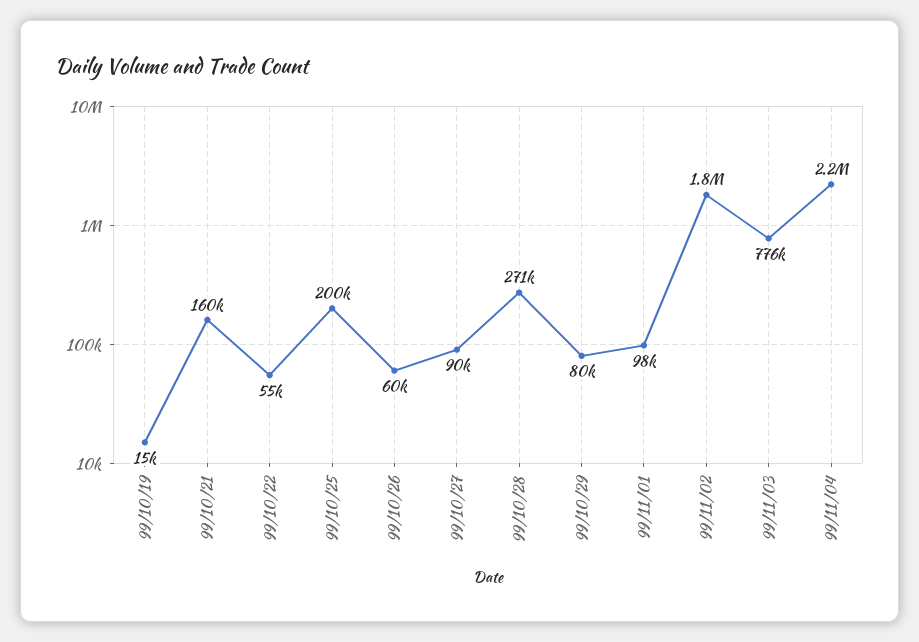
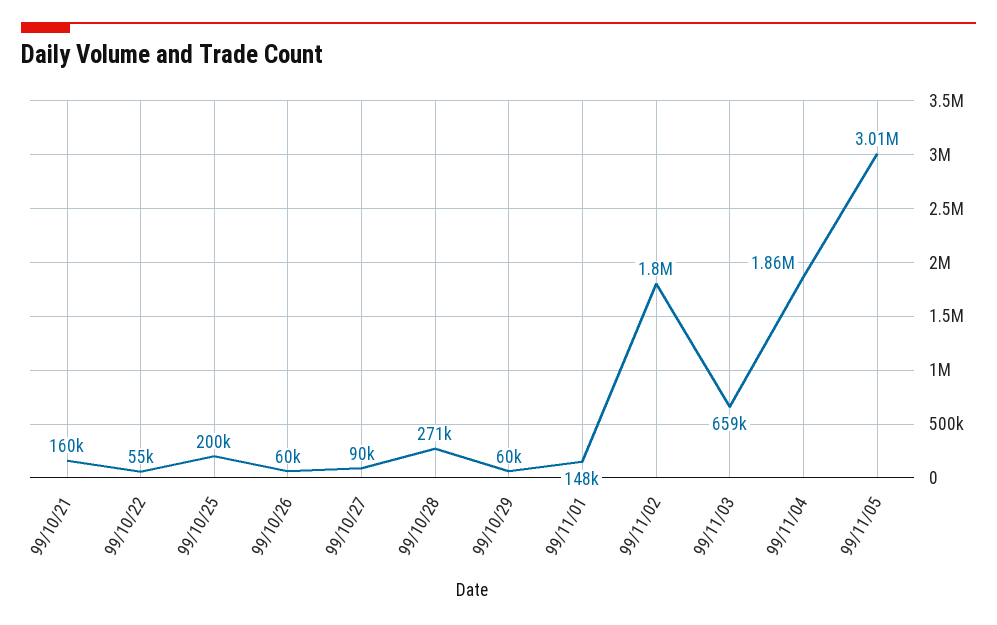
99/10/19: 15000 -> none
99/10/29: 80000 -> 60000
99/11/01: 98000 -> 148000
99/11/03: 776000 -> 659000
99/11/04: 2200000 -> 1860000
99/11/05: none -> 3010000

